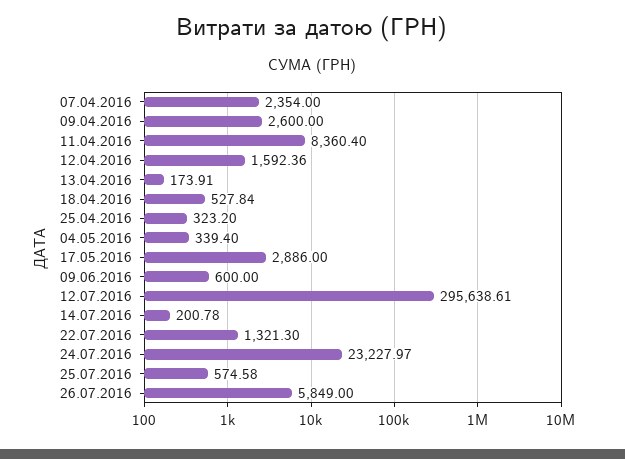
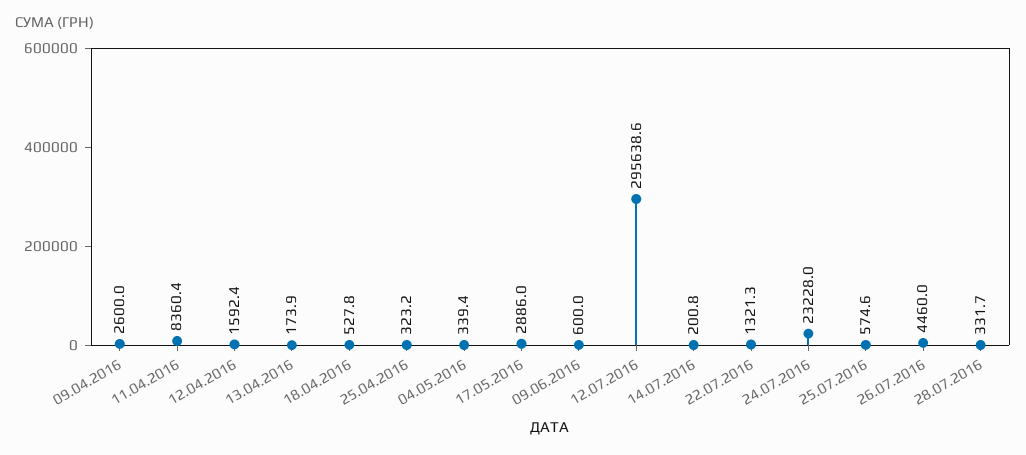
07.04.2016: 2354 -> none
26.07.2016: 5849 -> 4460
28.07.2016: none -> 331.7

